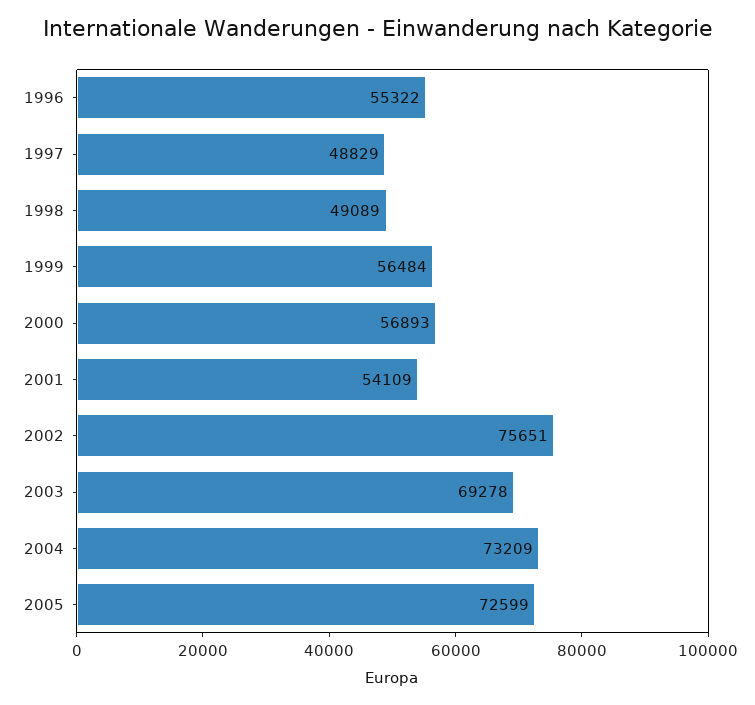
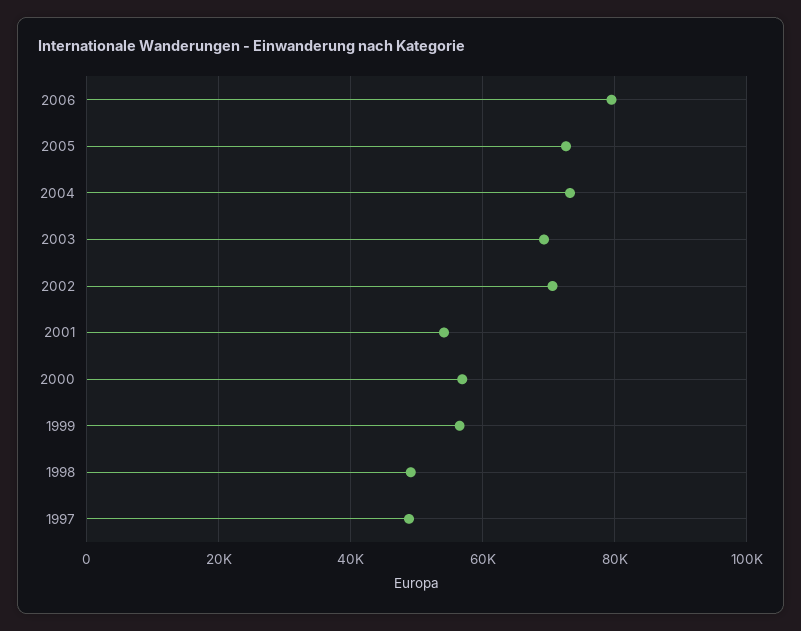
1996: 55322 -> none
2002: 75651 -> 70000
2006: none -> 80000

